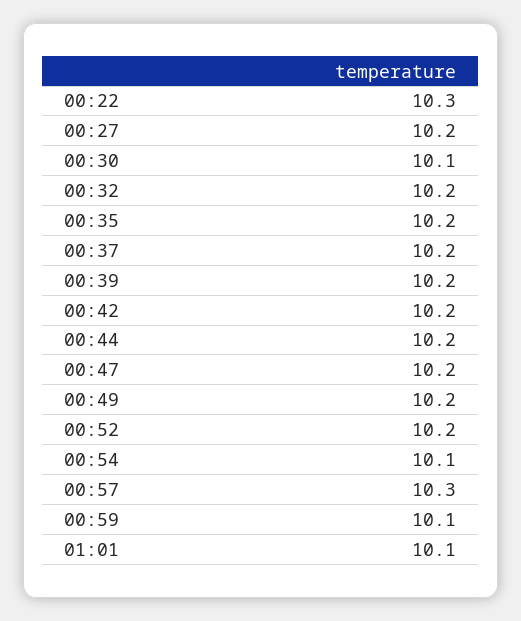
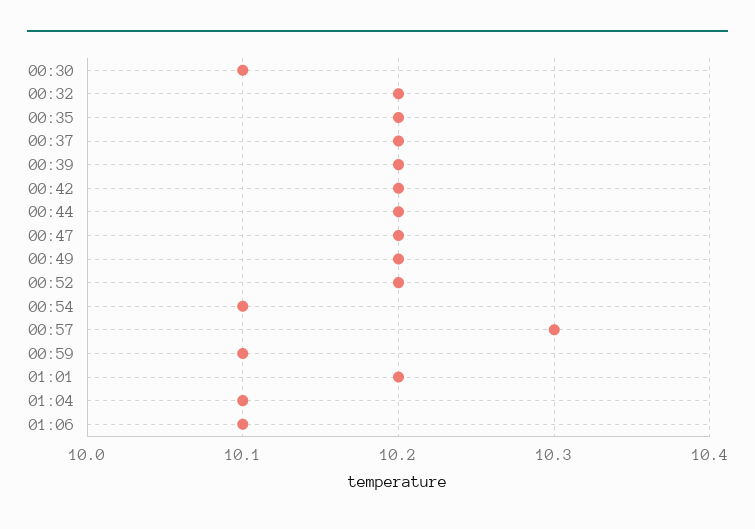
00:22: 10.3 -> none
00:27: 10.2 -> none
01:01: 10.1 -> 10.2
01:04: none -> 10.1
01:06: none -> 10.1

